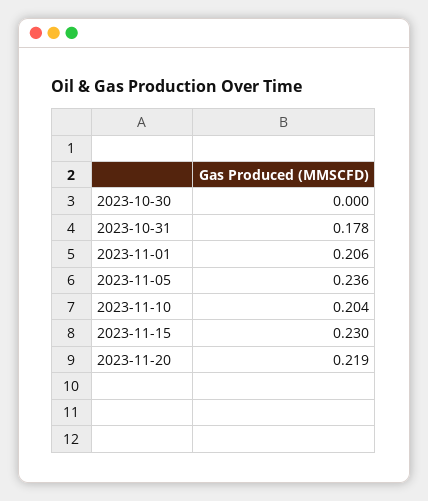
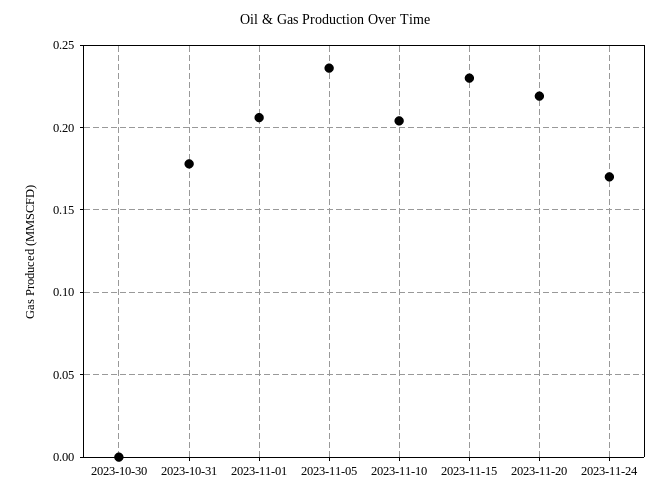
2023-11-24: none -> 0.17

